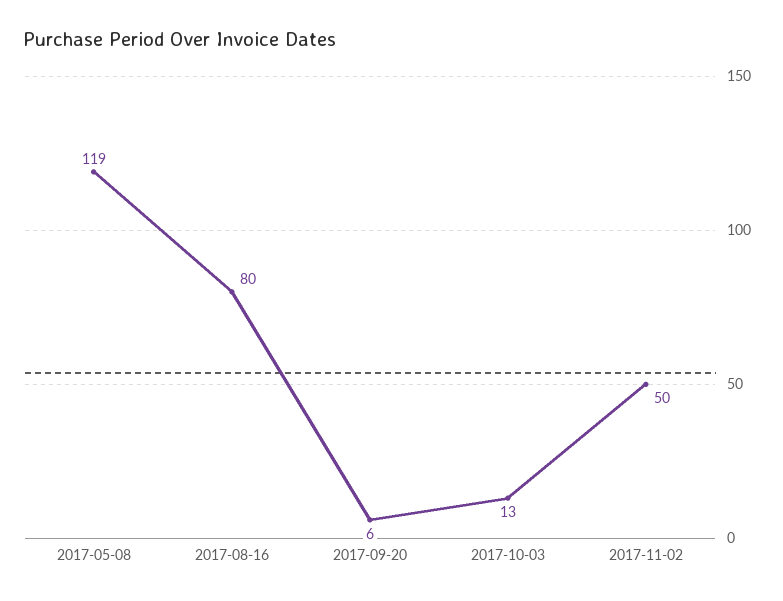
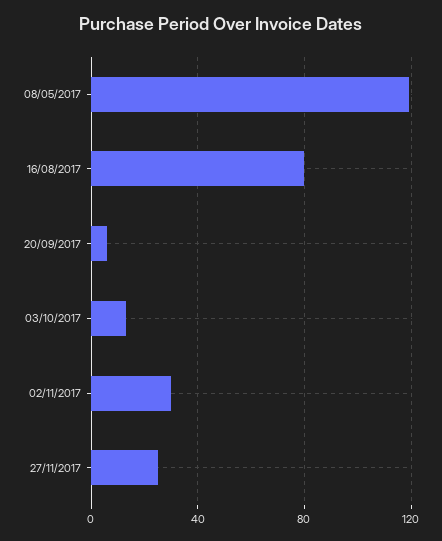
2017-11-02: 50 -> 30
27/11/2017: none -> 25

